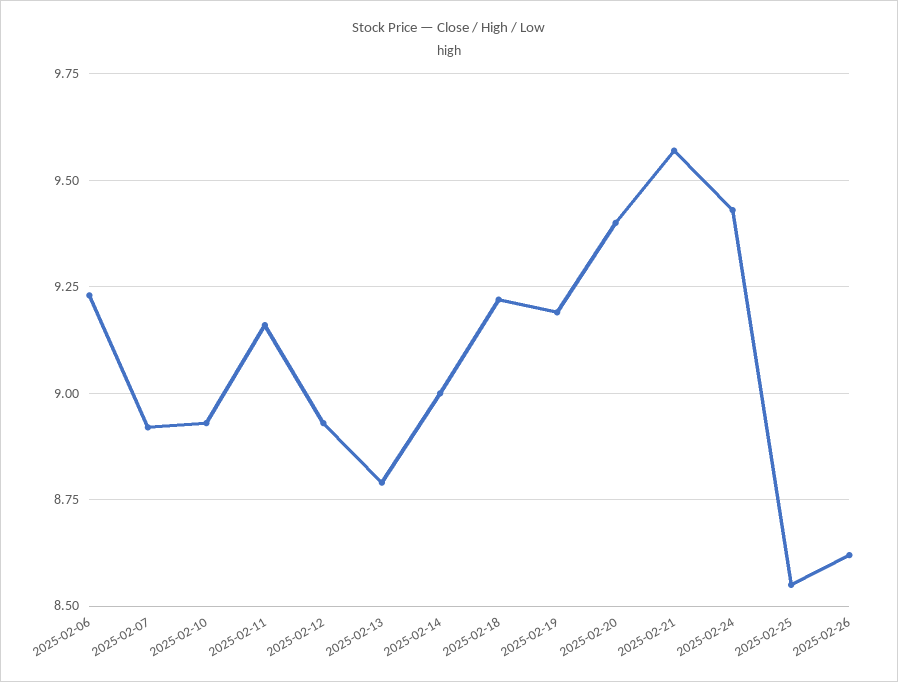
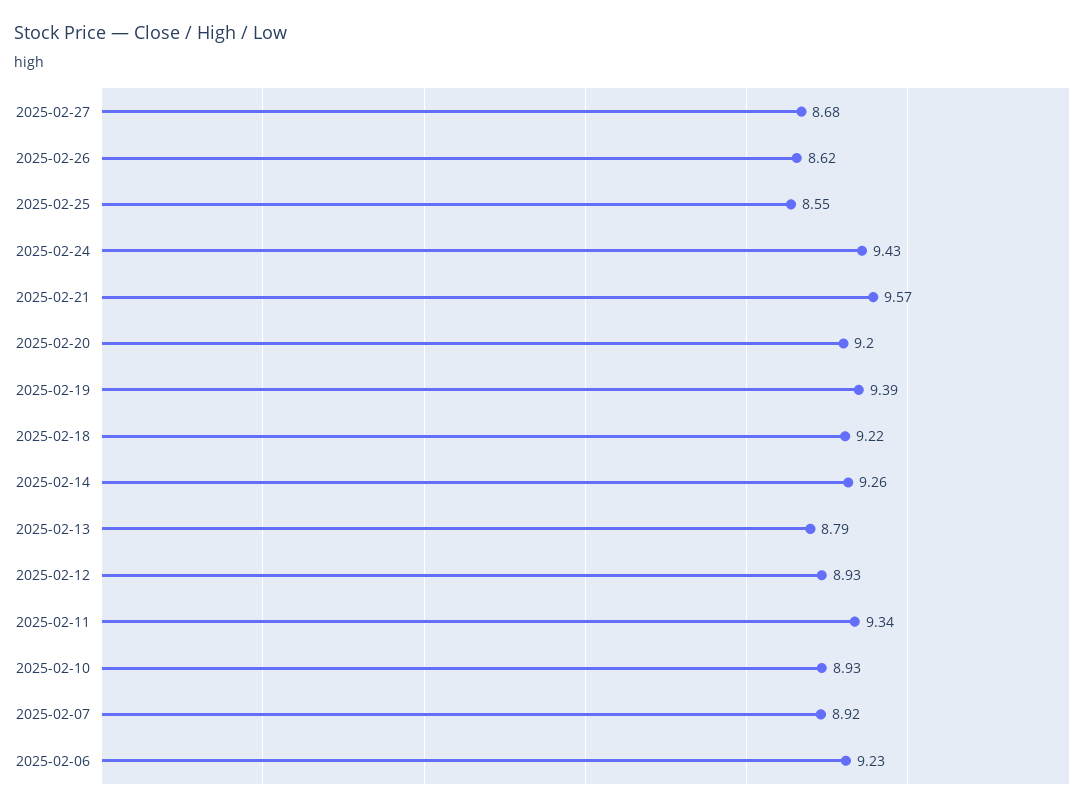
2025-02-11: 9.15 -> 9.34
2025-02-14: 9 -> 9.26
2025-02-19: 9.2 -> 9.39
2025-02-20: 9.4 -> 9.2
2025-02-27: none -> 8.68

